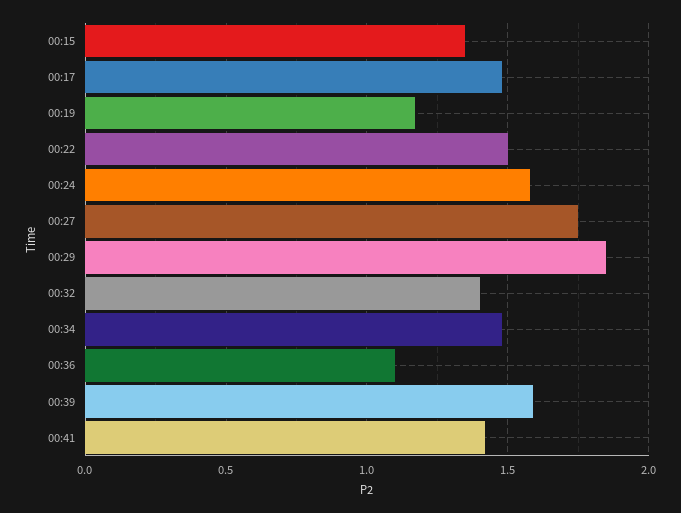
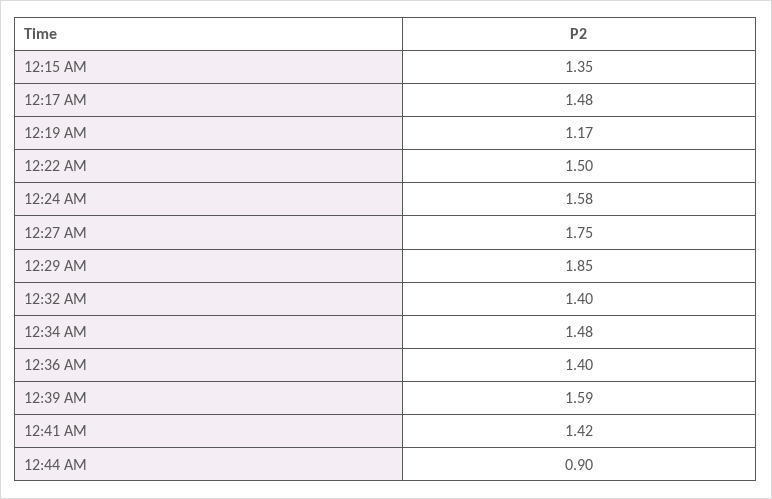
00:36: 1.1 -> 1.4
12:44 AM: none -> 0.9

